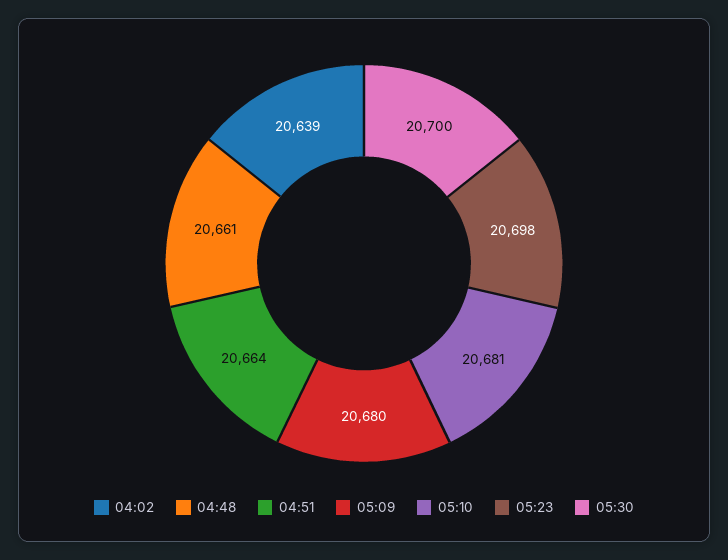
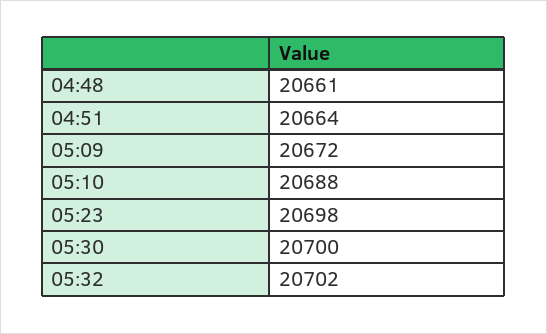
04:02: 20639 -> none
05:09: 20680 -> 20672
05:10: 20681 -> 20688
05:32: none -> 20702

